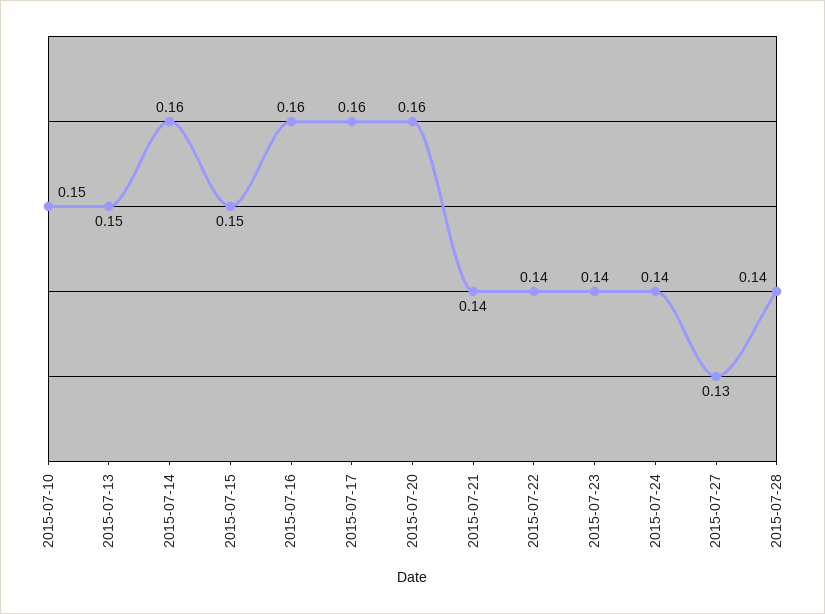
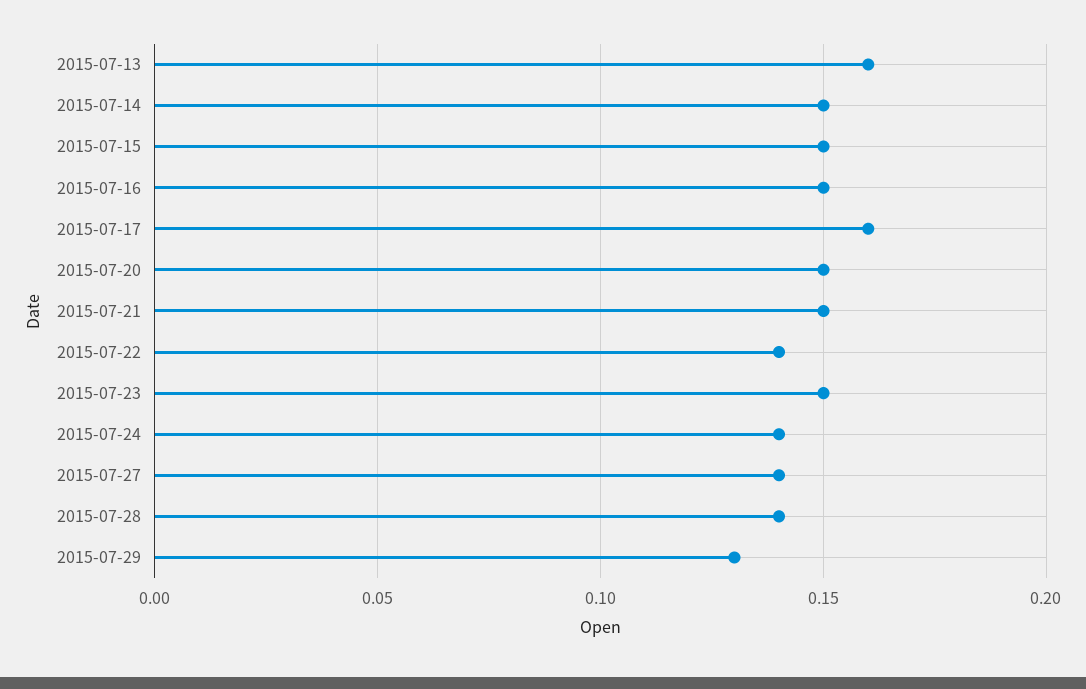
2015-07-10: 0.15 -> none
2015-07-13: 0.15 -> 0.16
2015-07-14: 0.16 -> 0.15
2015-07-16: 0.16 -> 0.15
2015-07-20: 0.16 -> 0.15
2015-07-21: 0.14 -> 0.15
2015-07-23: 0.14 -> 0.15
2015-07-27: 0.13 -> 0.14
2015-07-29: none -> 0.13

